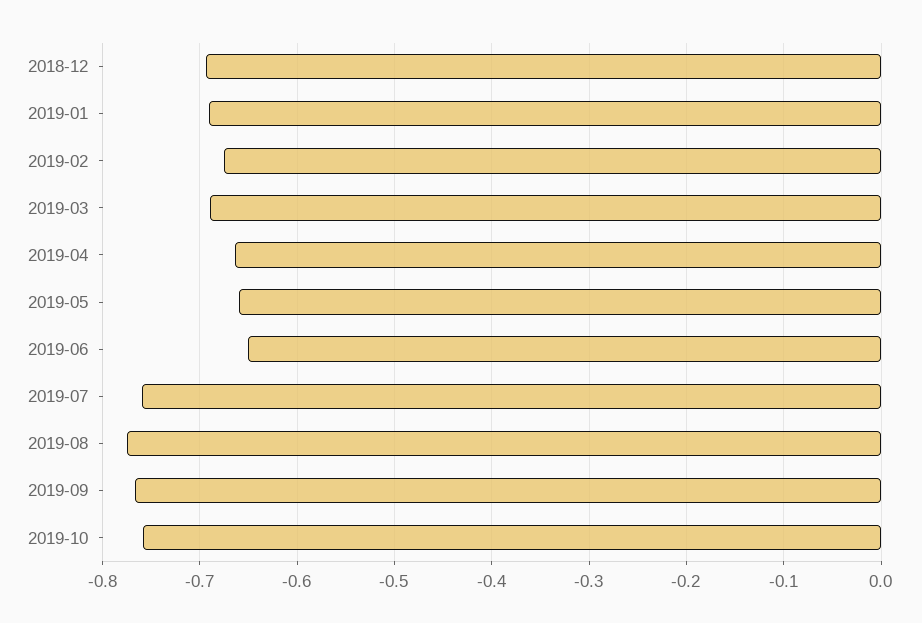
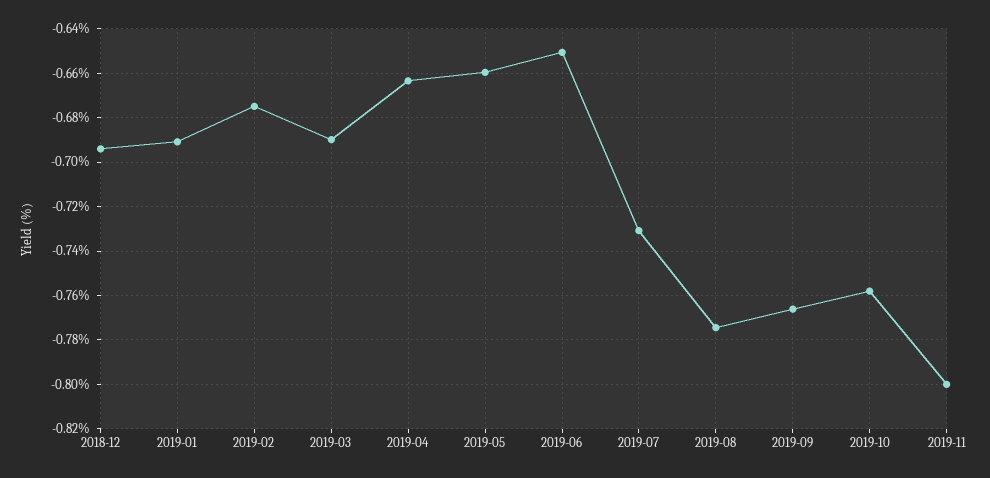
2019-07: -0.76 -> -0.73
2019-11: none -> -0.8

